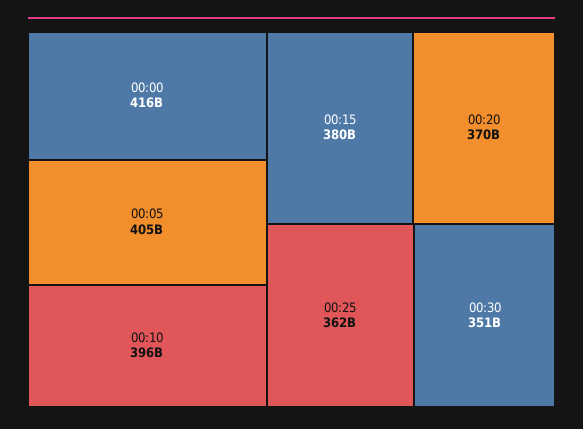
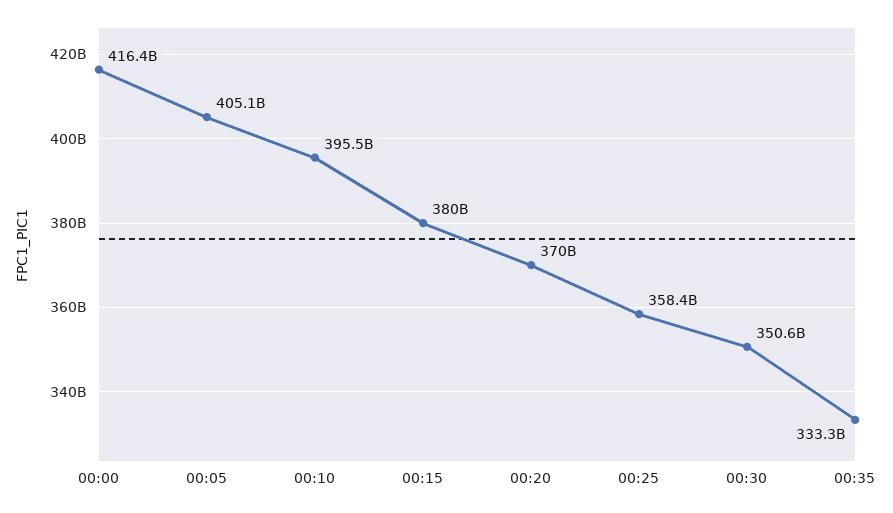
00:25: 362000000000 -> 358400000000
00:35: none -> 333300000000

